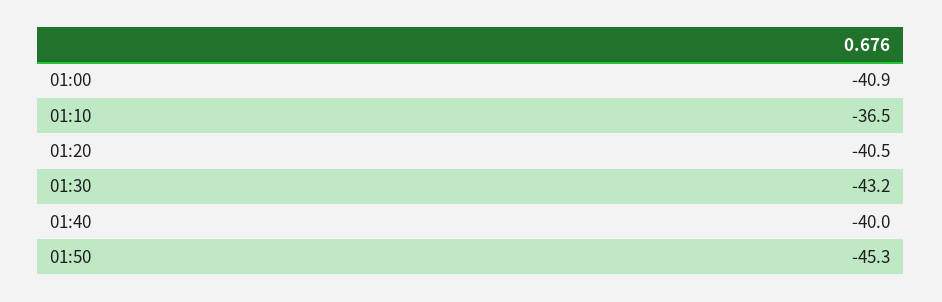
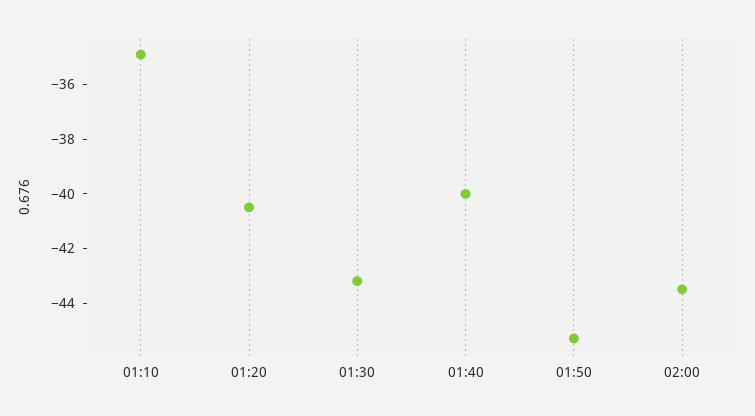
01:00: -40.9 -> none
01:10: -36.5 -> -35
02:00: none -> -43.5

